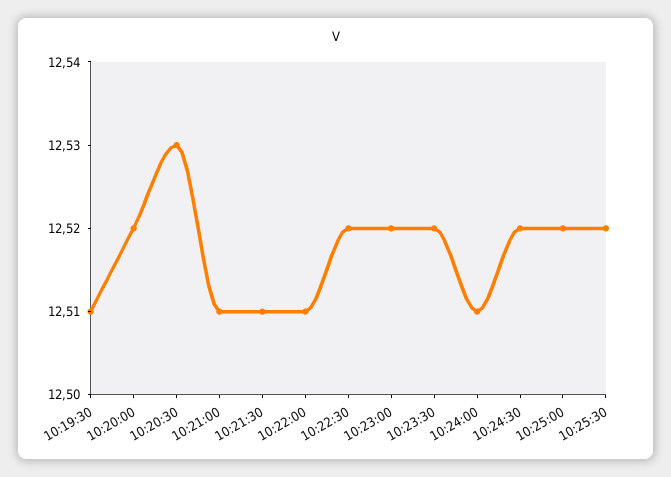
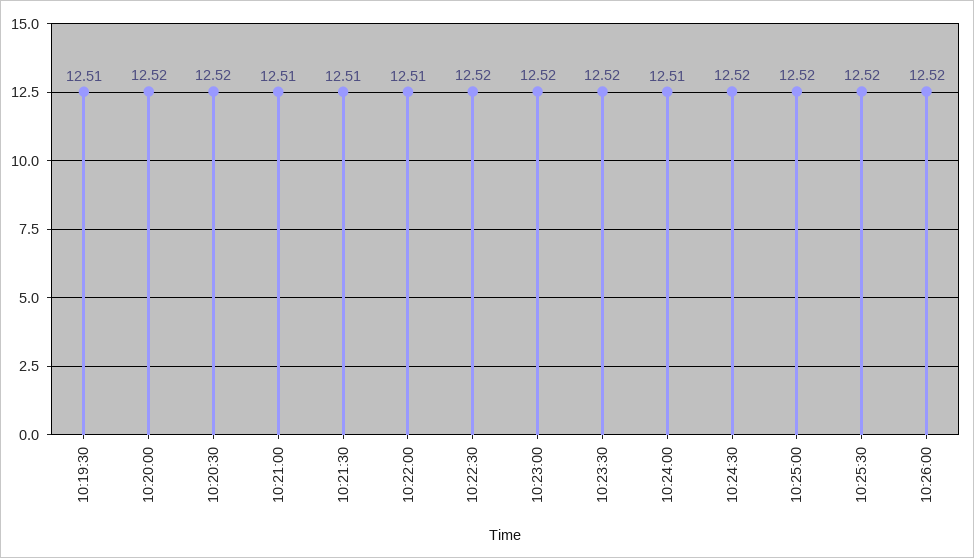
10:20:30: 12.53 -> 12.52
10:26:00: none -> 12.52

